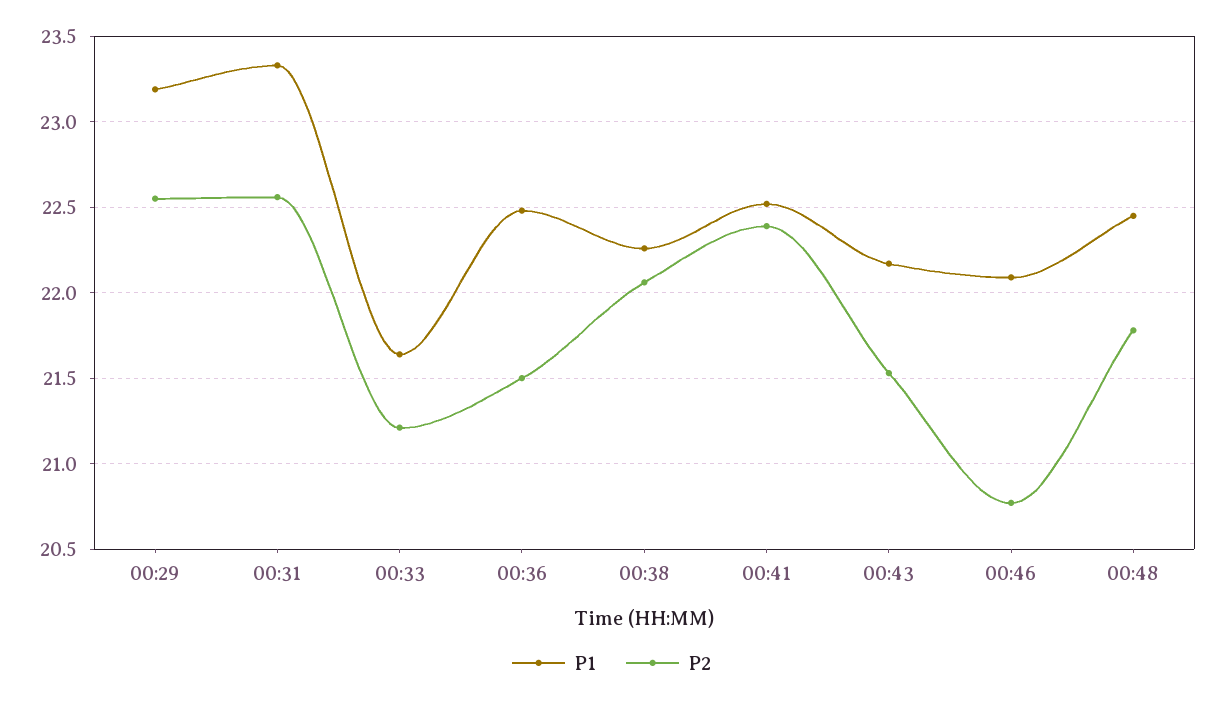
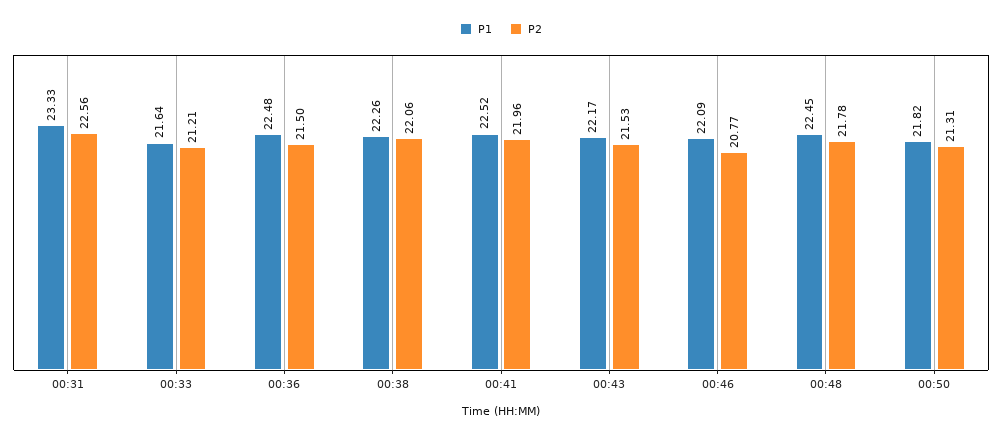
P1, 00:29: 23.2 -> none
P2, 00:29: 22.55 -> none
P2, 00:41: 22.4 -> 21.96
P1, 00:50: none -> 21.82
P2, 00:50: none -> 21.31

